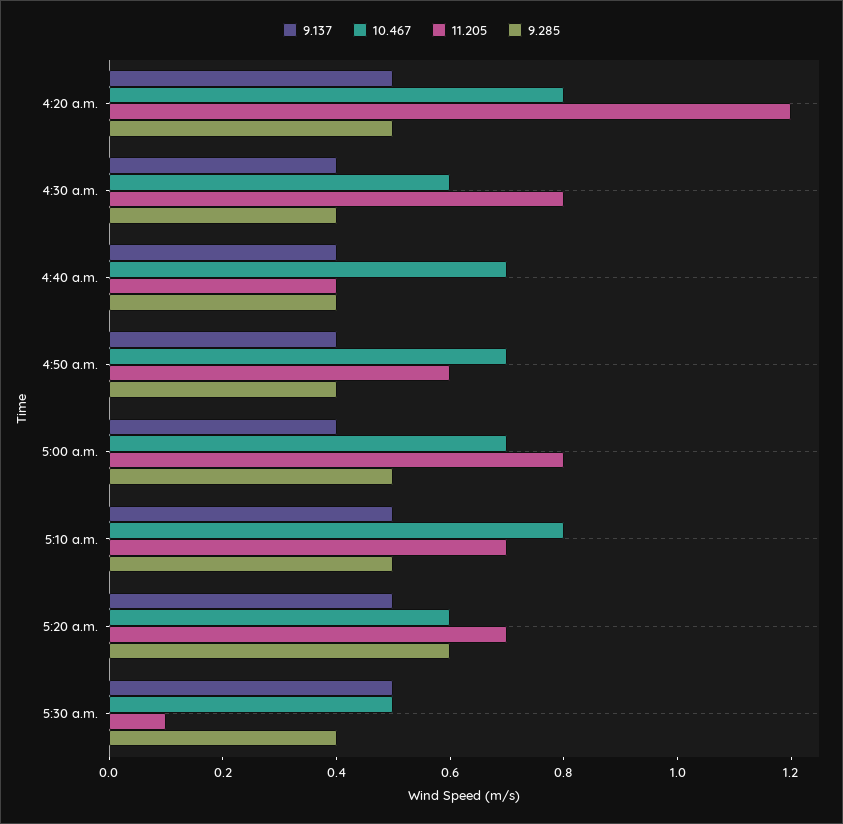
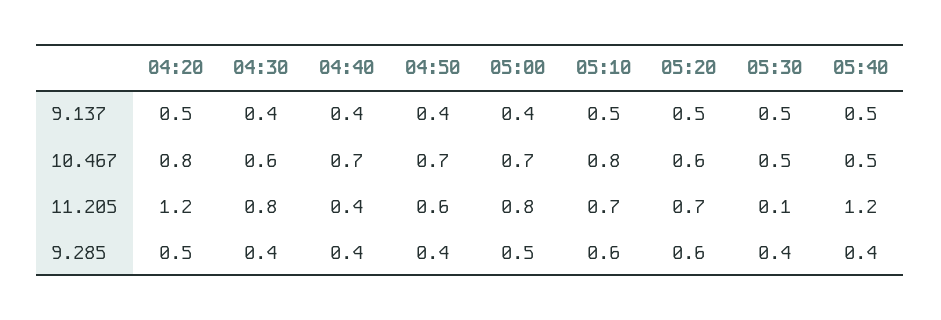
9.285, 5:10 a.m.: 0.5 -> 0.6
9.137, 05:40: none -> 0.5
10.467, 05:40: none -> 0.5
11.205, 05:40: none -> 1.2
9.285, 05:40: none -> 0.4

